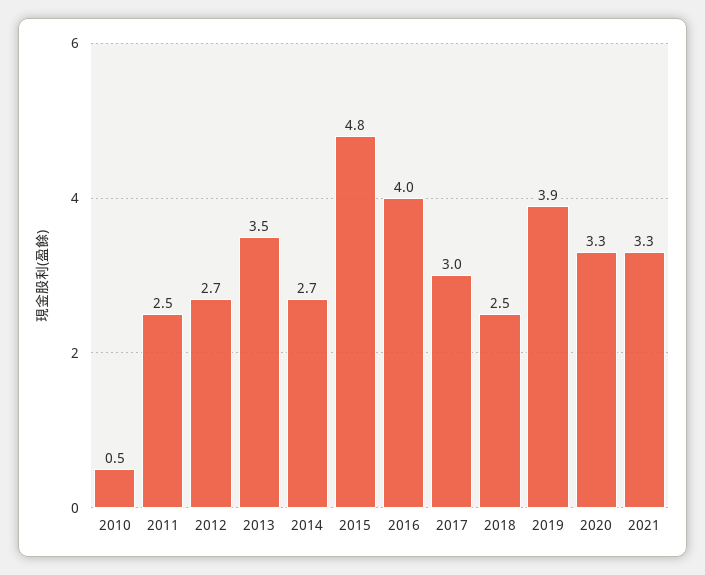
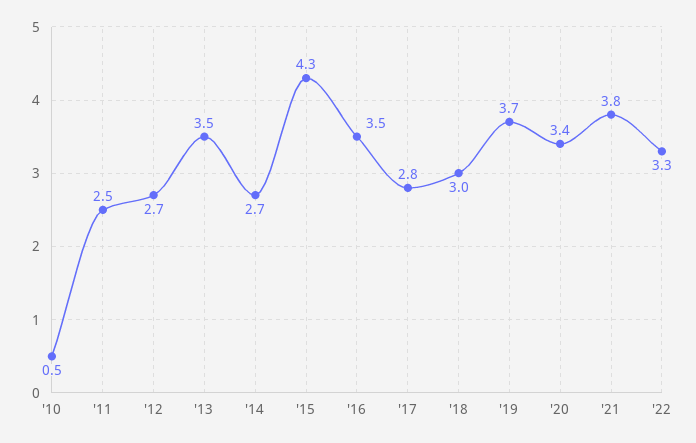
2015: 4.8 -> 4.3
2016: 4 -> 3.5
2017: 3 -> 2.8
2018: 2.5 -> 3
2019: 3.9 -> 3.7
2020: 3.3 -> 3.4
2021: 3.3 -> 3.8
'22: none -> 3.3

